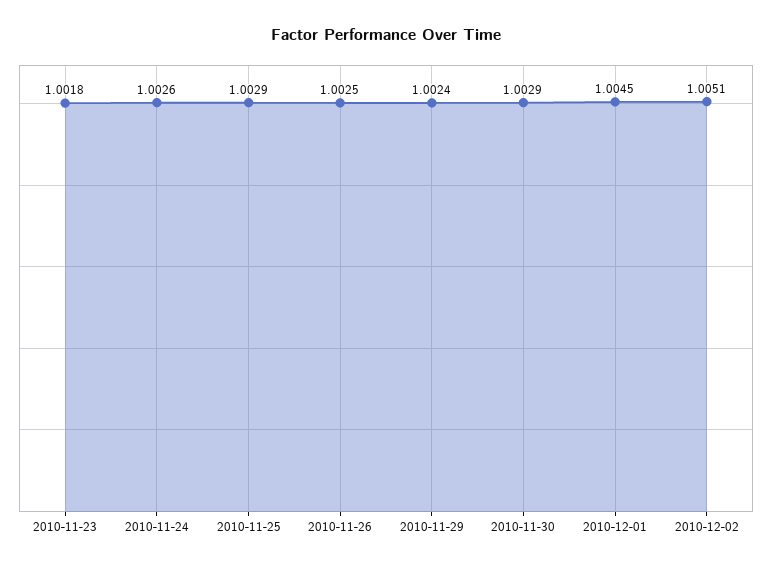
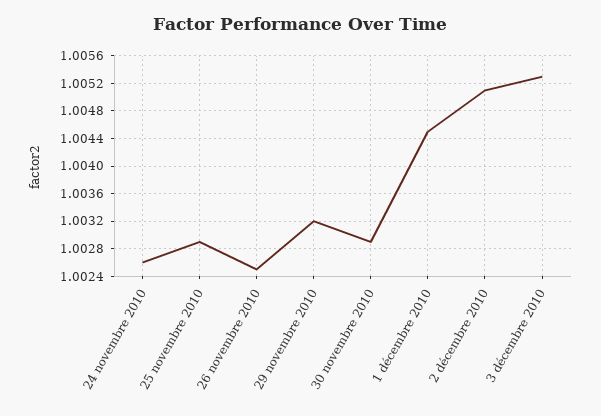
2010-11-23: 1.0018 -> none
2010-11-29: 1.0024 -> 1.0032
3 décembre 2010: none -> 1.0053

